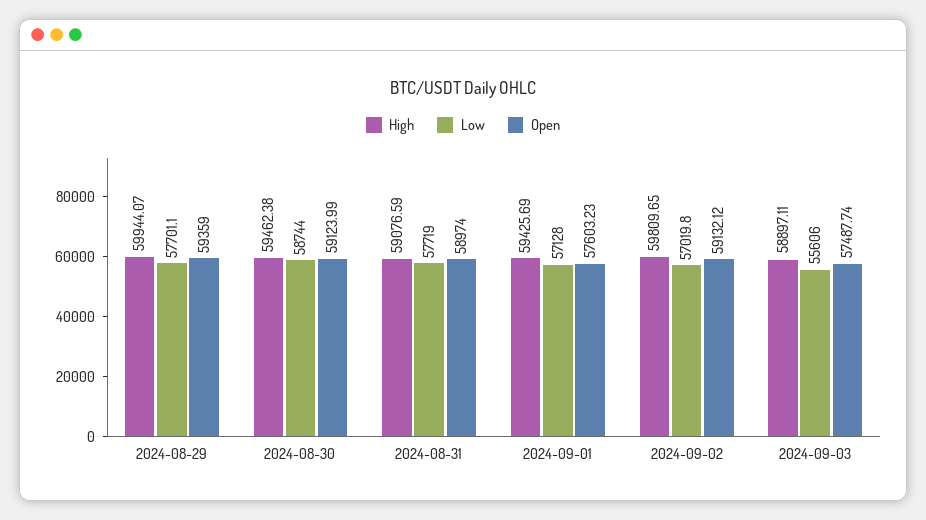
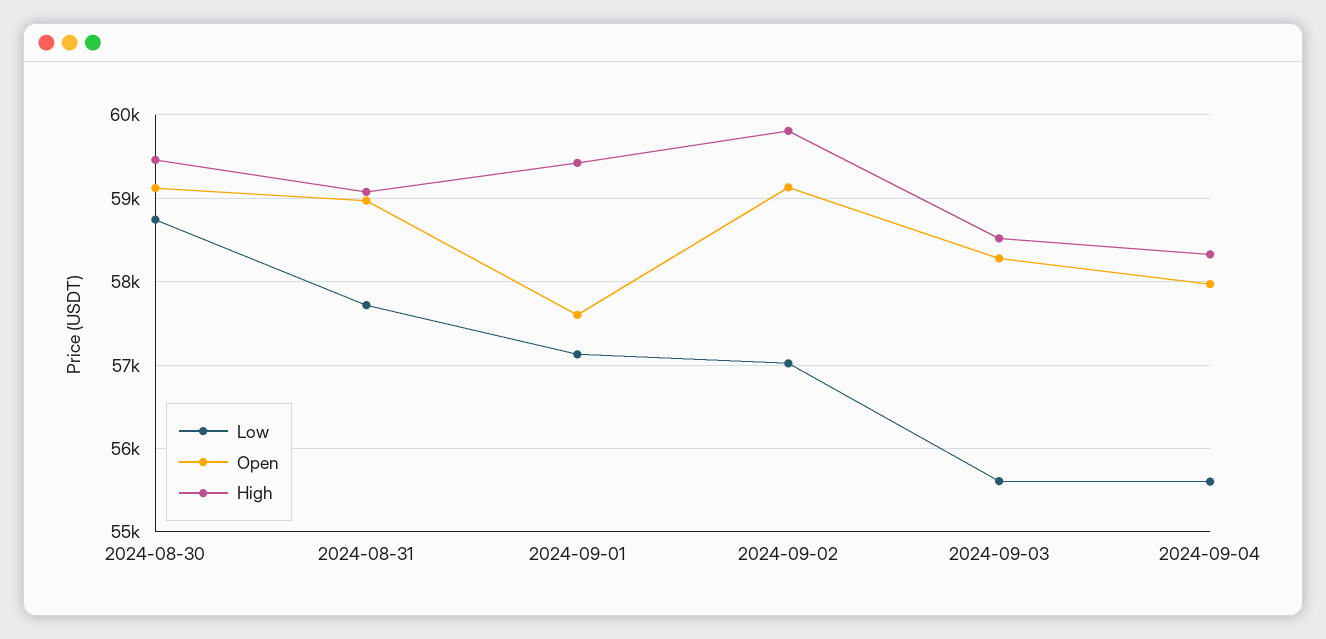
High, 2024-08-29: 59944.07 -> none
Low, 2024-08-29: 57701.1 -> none
Open, 2024-08-29: 59359 -> none
High, 2024-09-03: 58897.11 -> 58500
Open, 2024-09-03: 57487.74 -> 58300
Low, 2024-09-04: none -> 55600
Open, 2024-09-04: none -> 58000
High, 2024-09-04: none -> 58300

